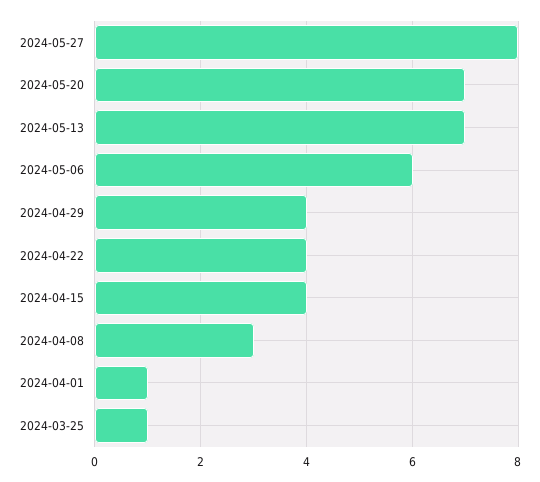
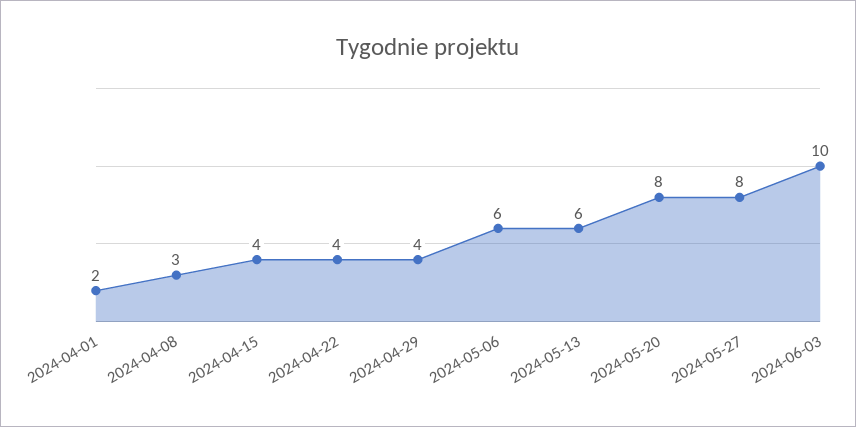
2024-05-20: 7 -> 8
2024-05-13: 7 -> 6
2024-04-01: 1 -> 2
2024-03-25: 1 -> none
2024-06-03: none -> 10

